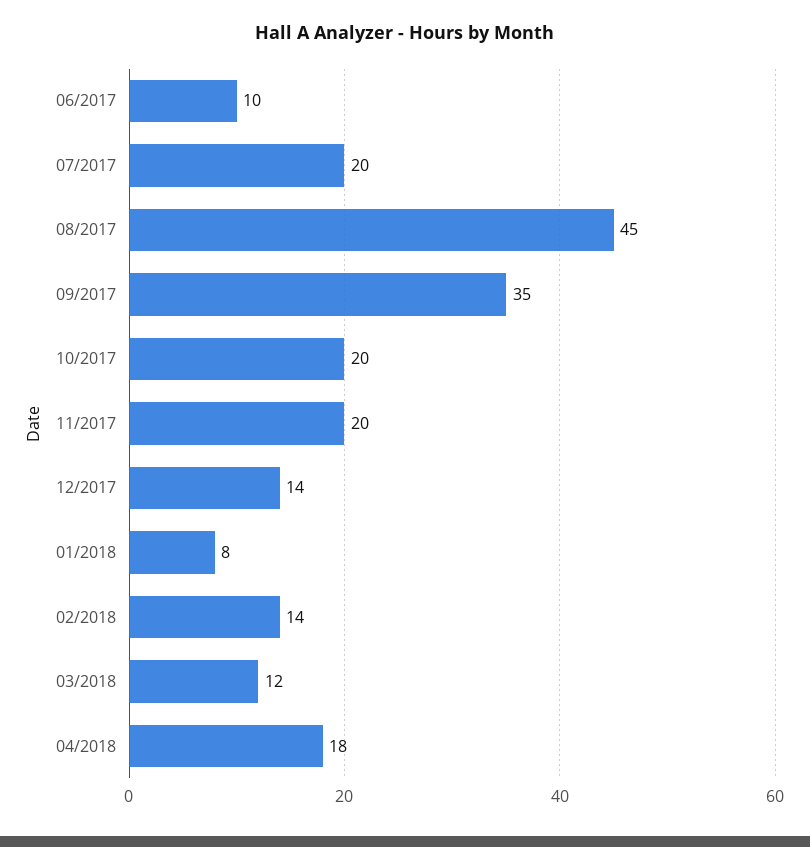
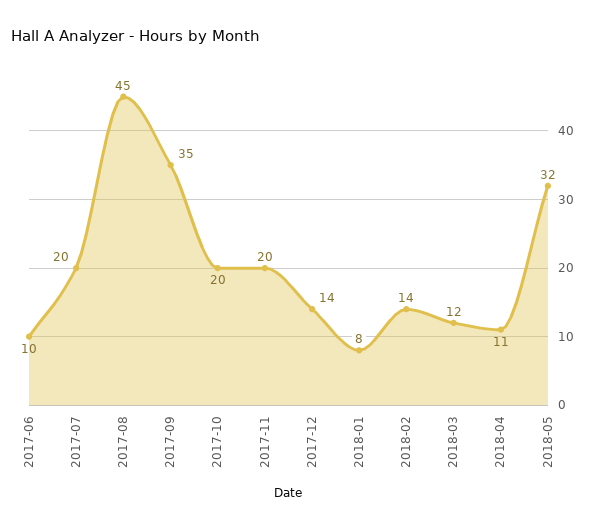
04/2018: 18 -> 11
2018-05: none -> 32

